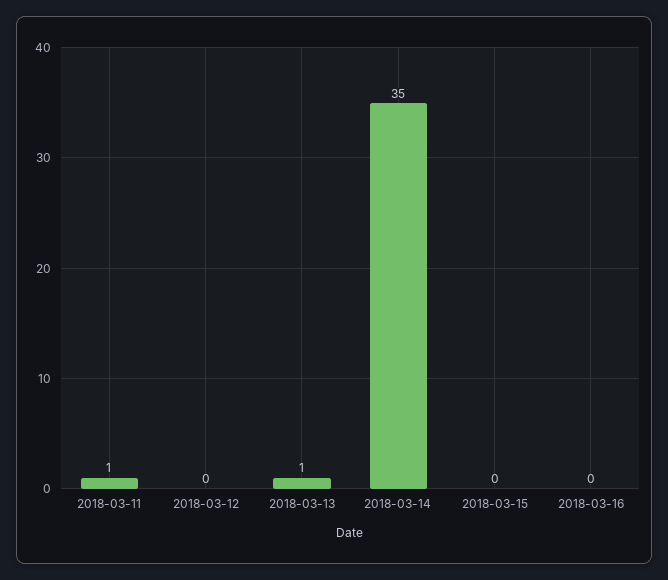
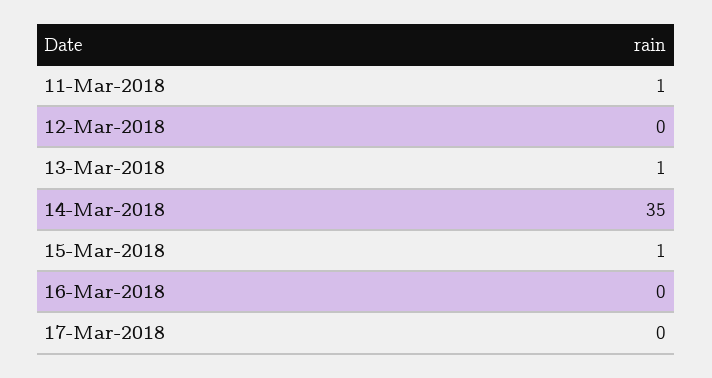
2018-03-15: 0 -> 1
17-Mar-2018: none -> 0

